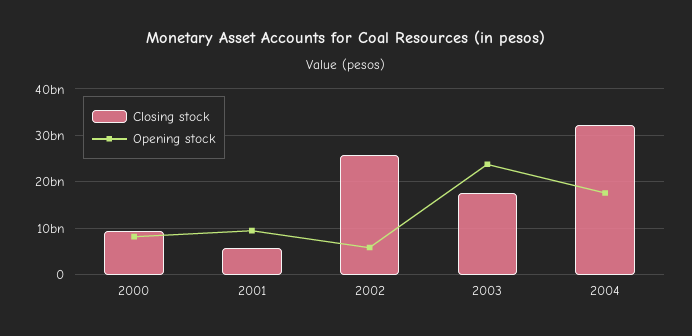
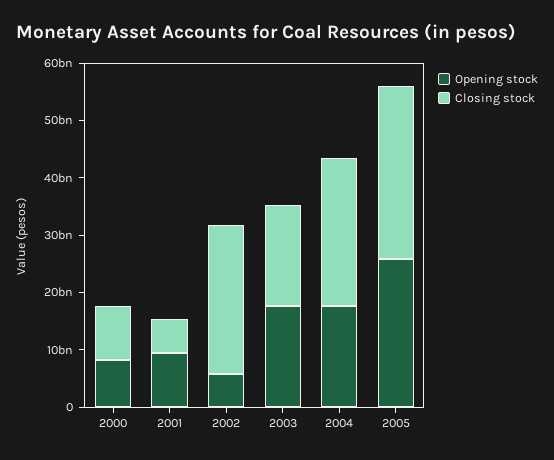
Opening stock, 2003: 24000000000 -> 18000000000
Closing stock, 2004: 32000000000 -> 26000000000
Opening stock, 2005: none -> 26000000000
Closing stock, 2005: none -> 30000000000

